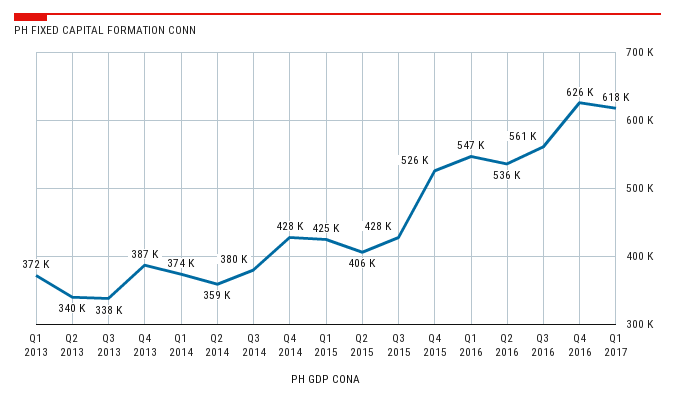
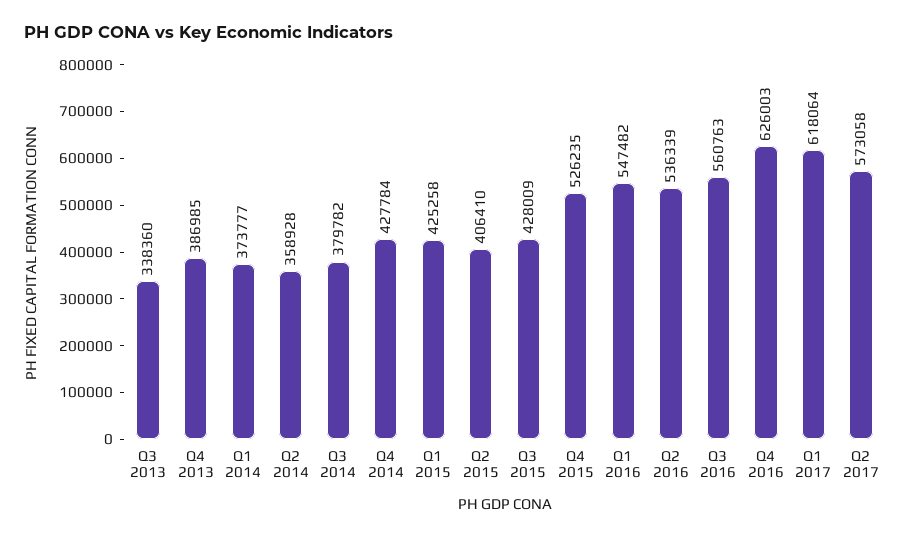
Q1 2013: 372000 -> none
Q2 2013: 340000 -> none
Q2 2017: none -> 573058

